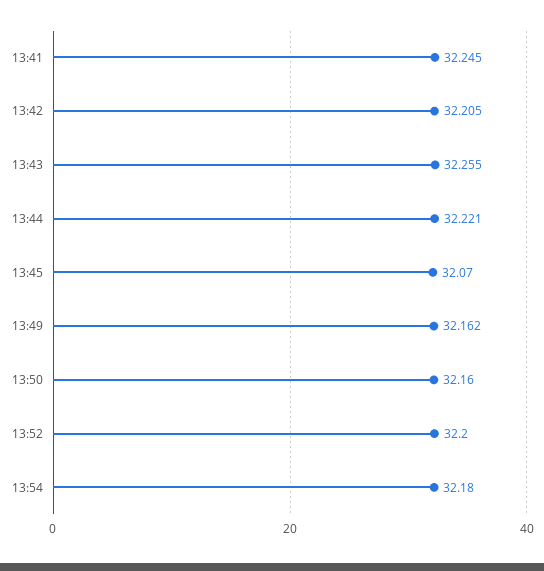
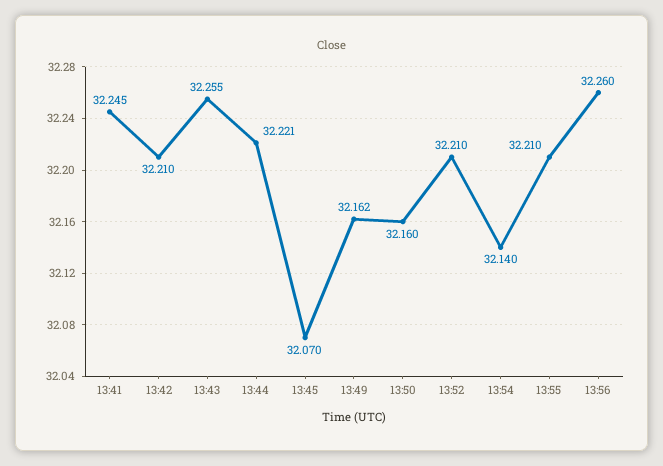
13:42: 32.205 -> 32.21
13:52: 32.2 -> 32.21
13:54: 32.18 -> 32.14
13:55: none -> 32.21
13:56: none -> 32.26

